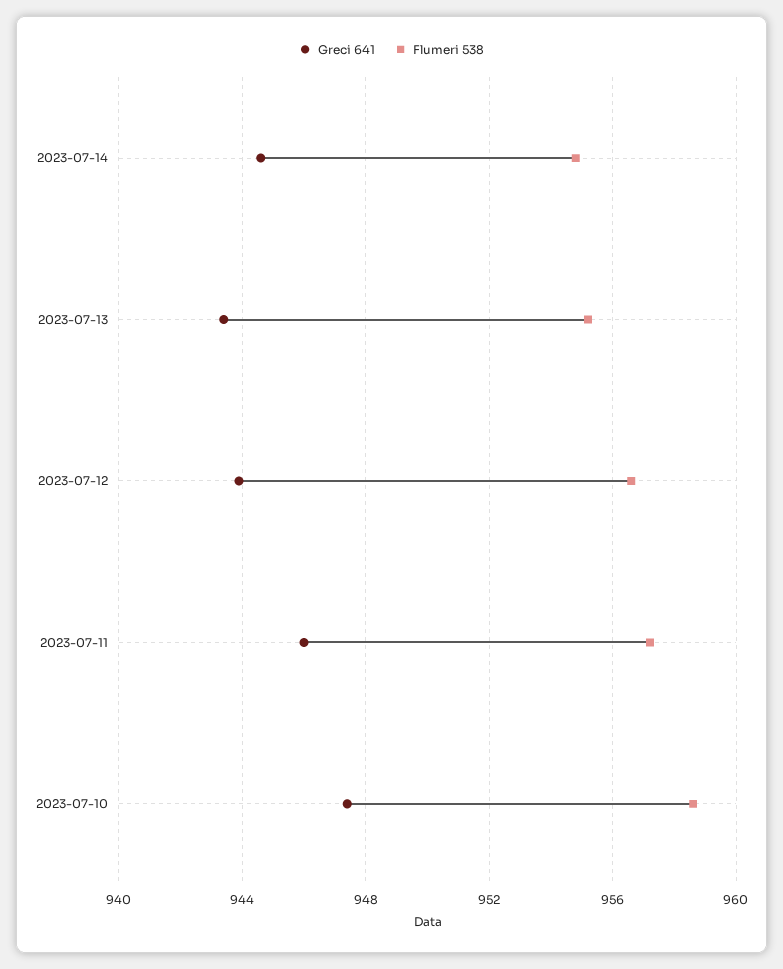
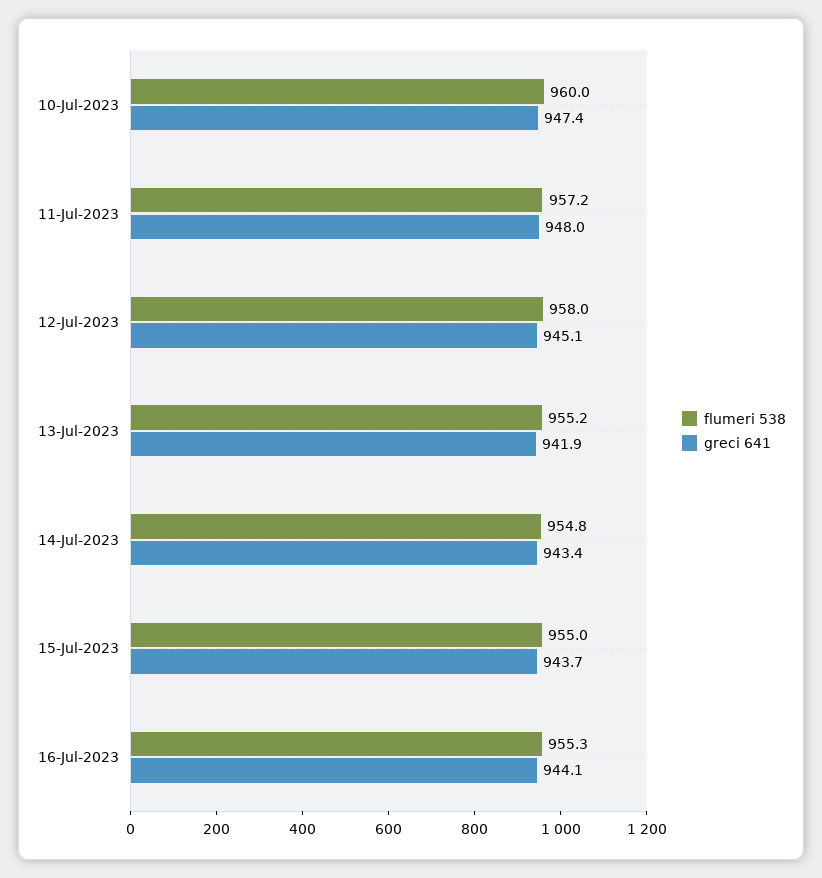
Greci 641, 2023-07-14: 944.5 -> 943.4
Greci 641, 2023-07-13: 943.5 -> 941.9
Greci 641, 2023-07-12: 944 -> 945.1
Flumeri 538, 2023-07-12: 956.5 -> 958
Greci 641, 2023-07-11: 946 -> 948
Flumeri 538, 2023-07-10: 958.5 -> 960
Flumeri 538, 15-Jul-2023: none -> 955
Greci 641, 15-Jul-2023: none -> 943.7
Flumeri 538, 16-Jul-2023: none -> 955.3
Greci 641, 16-Jul-2023: none -> 944.1

